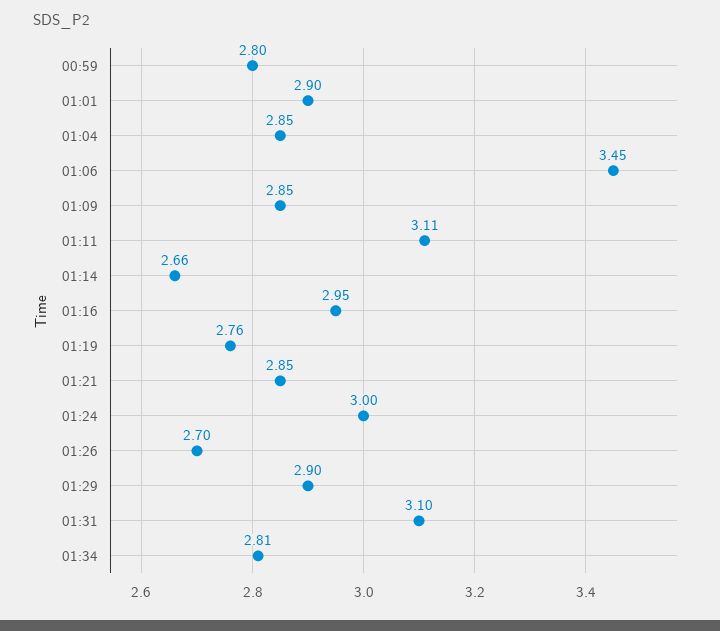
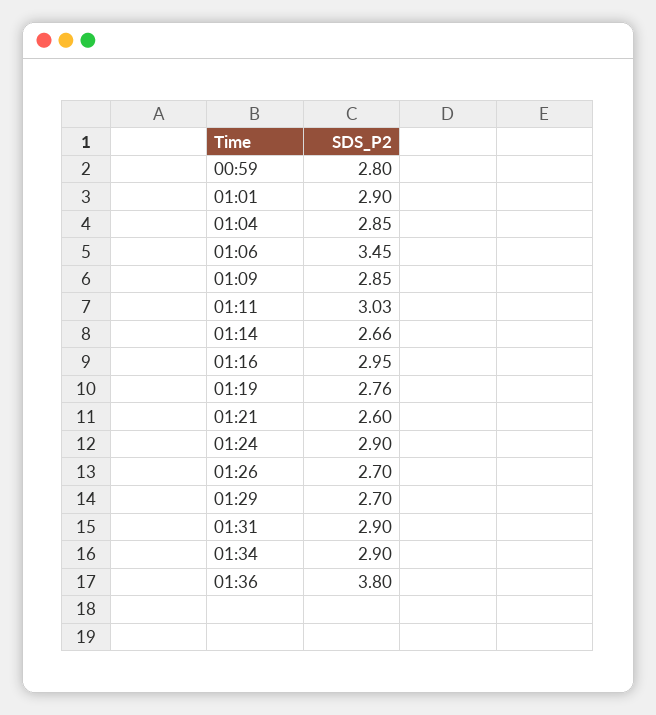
01:11: 3.11 -> 3.03
01:21: 2.85 -> 2.6
01:24: 3 -> 2.9
01:29: 2.9 -> 2.7
01:31: 3.1 -> 2.9
01:34: 2.81 -> 2.9
01:36: none -> 3.8

